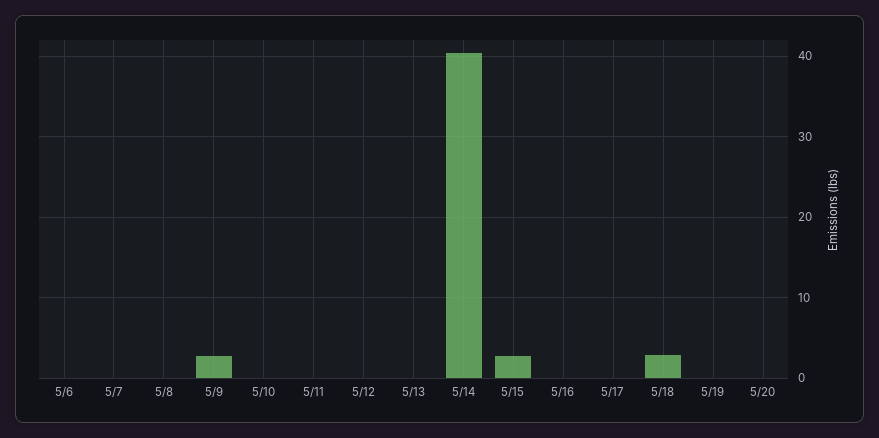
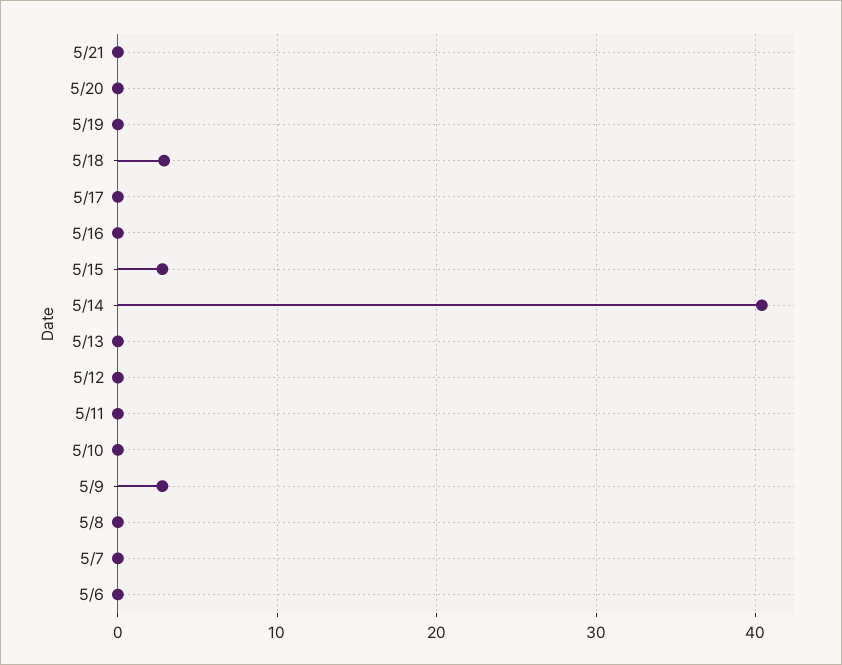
5/21: none -> 0

